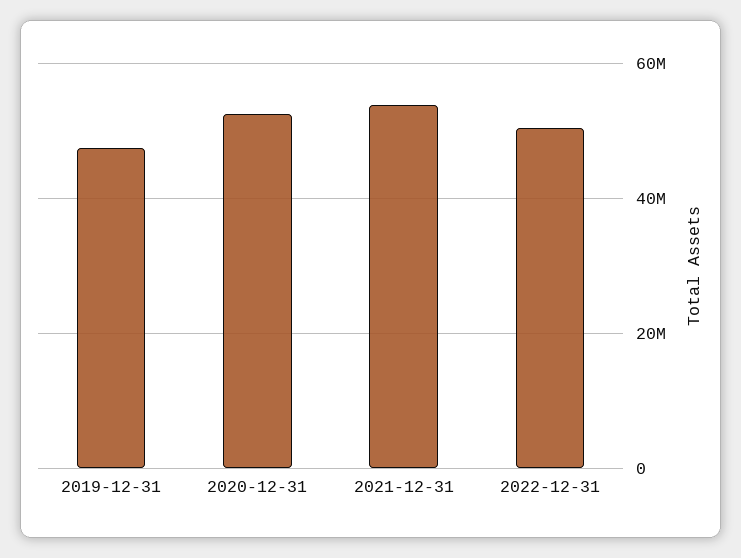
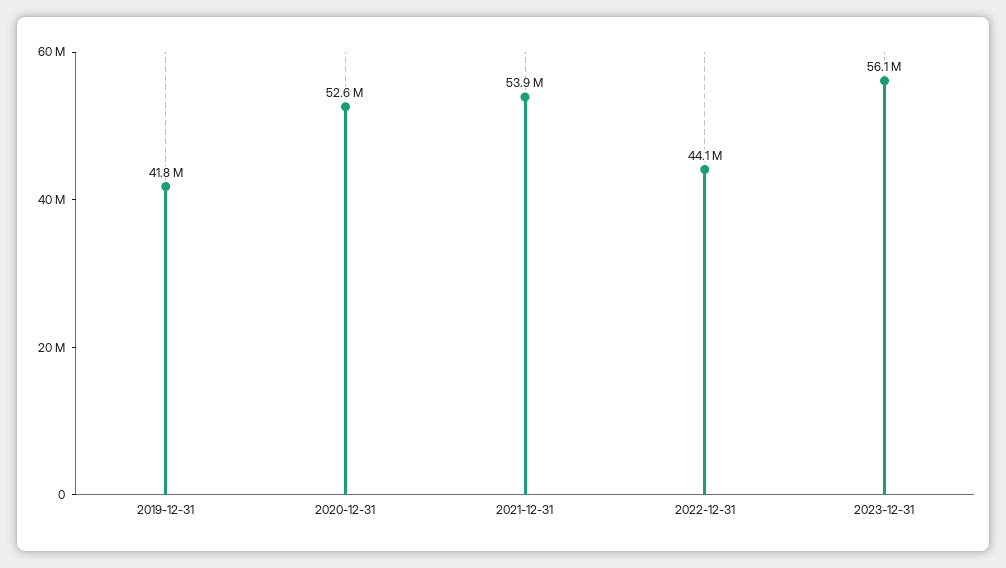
2019-12-31: 48000000 -> 41800000
2022-12-31: 50000000 -> 44100000
2023-12-31: none -> 56100000

